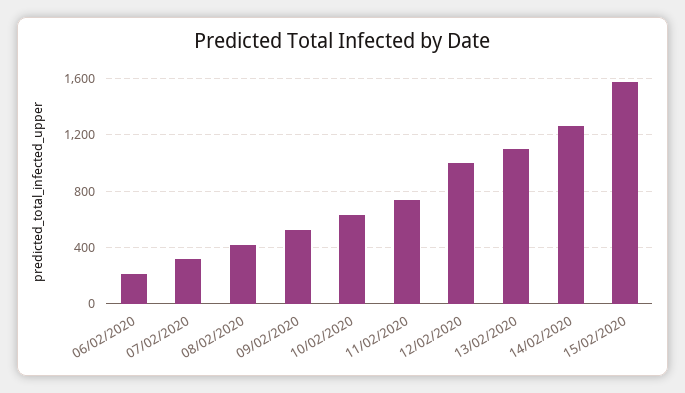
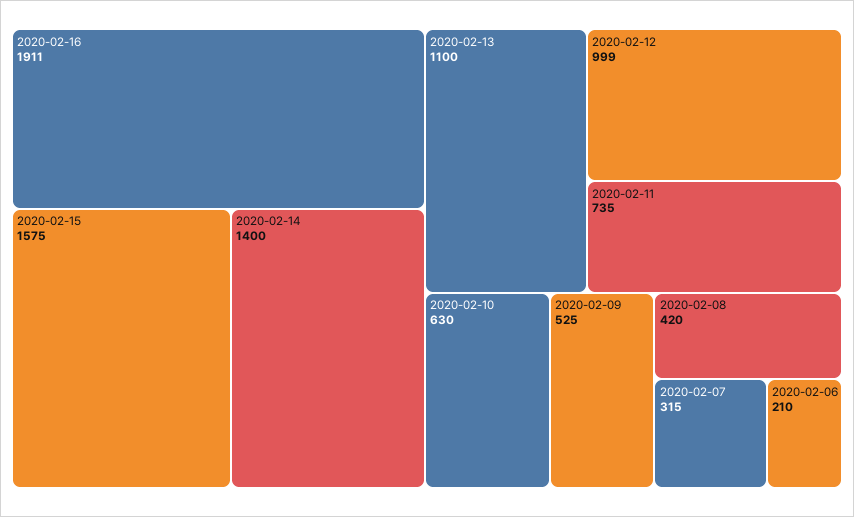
14/02/2020: 1250 -> 1400
2020-02-16: none -> 1911

